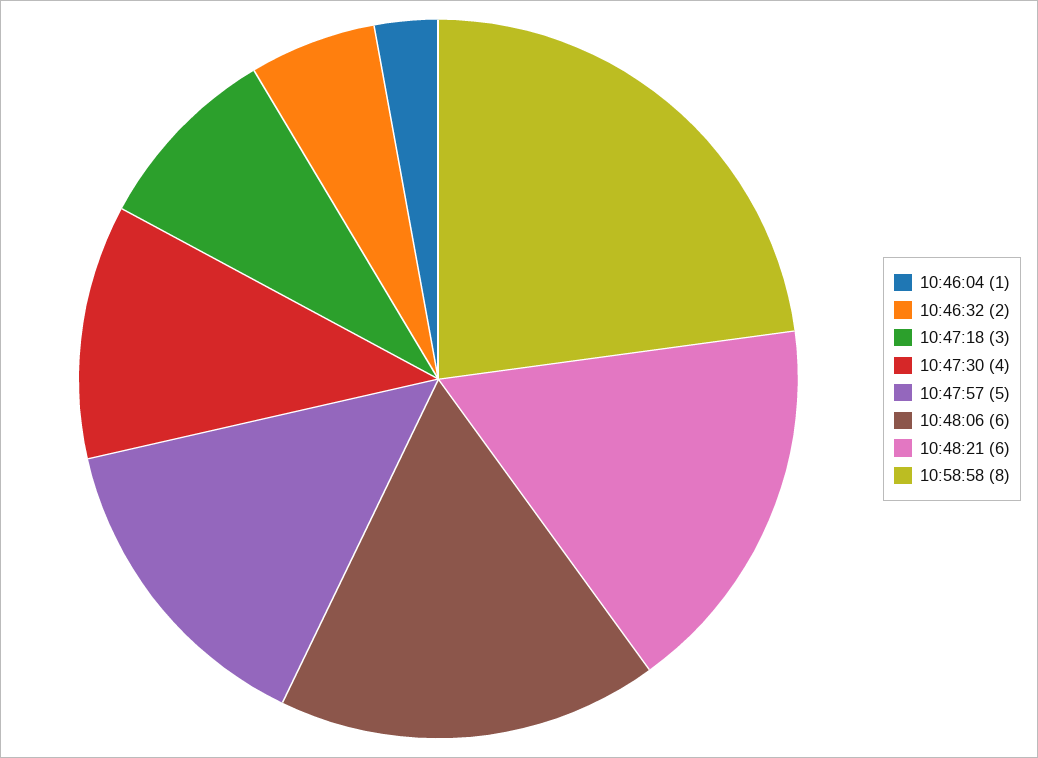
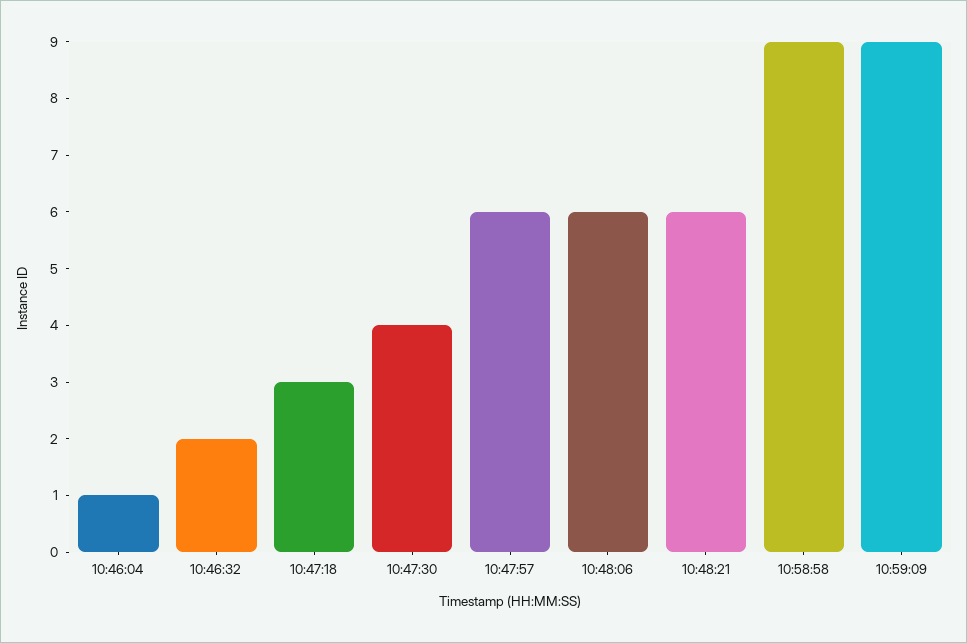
10:47:57: 5 -> 6
10:58:58: 8 -> 9
10:59:09: none -> 9

